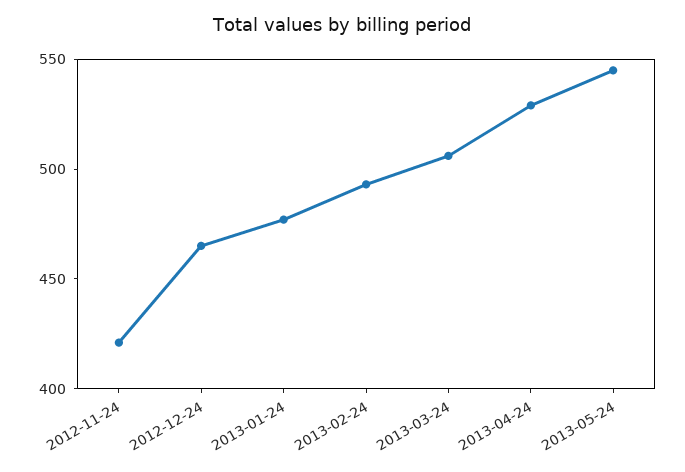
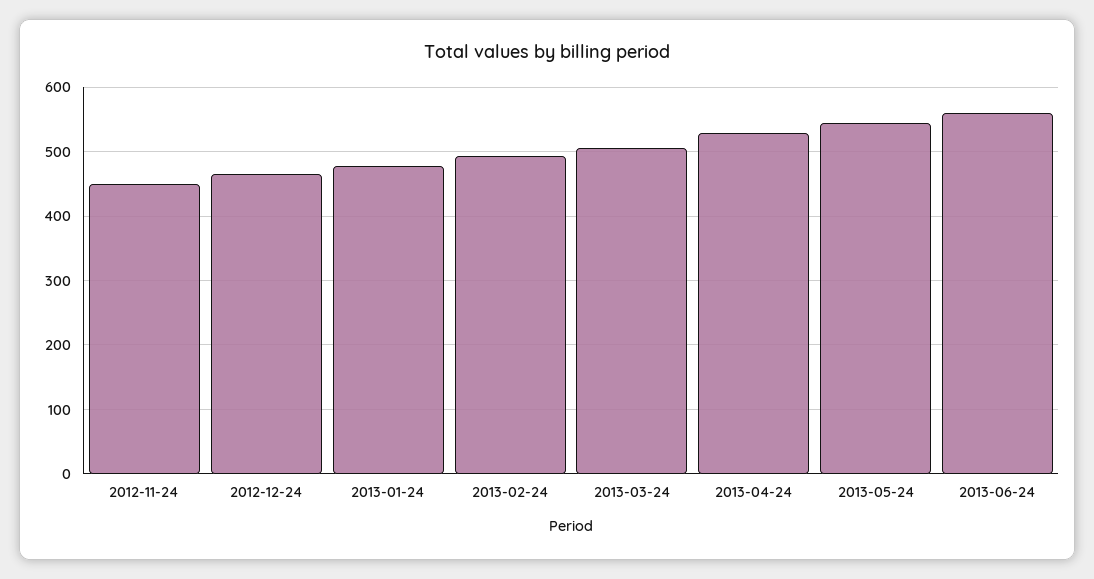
2012-11-24: 420 -> 450
2013-06-24: none -> 560

